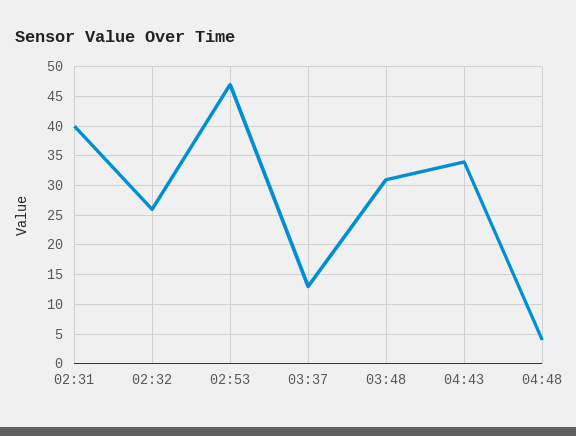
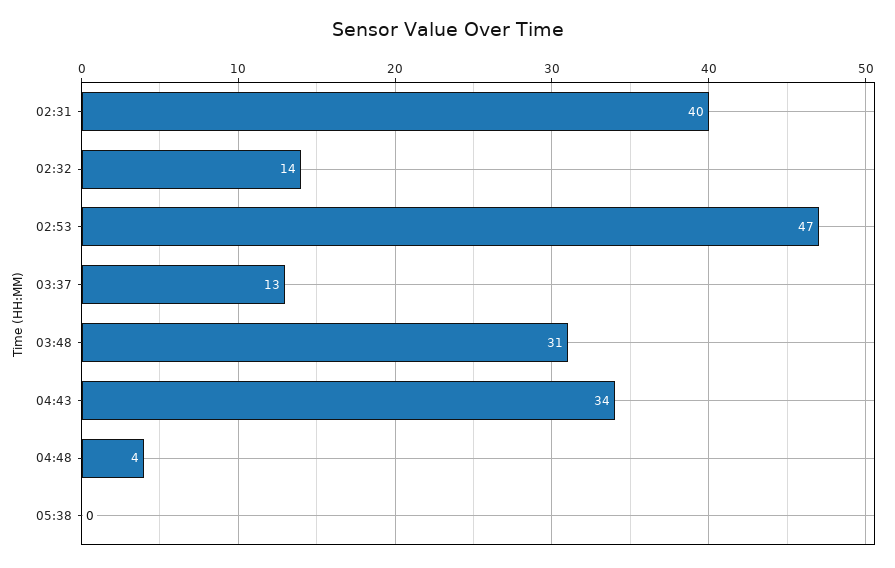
02:32: 25 -> 14
05:38: none -> 0

